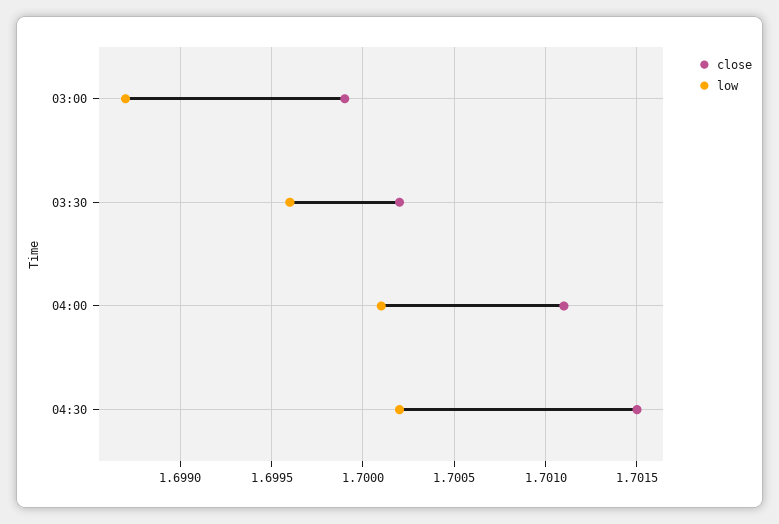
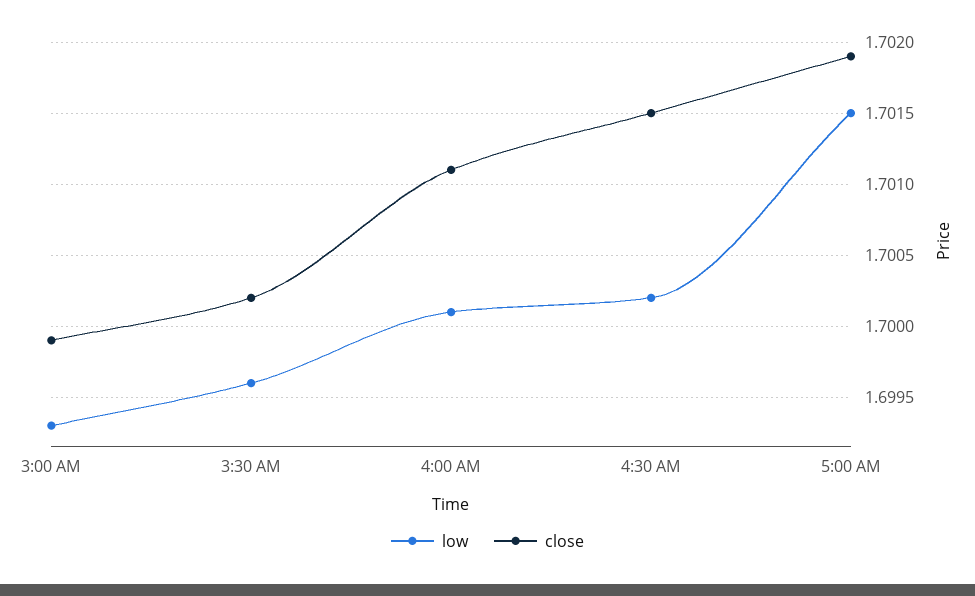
low, 03:00: 1.6987 -> 1.6993
low, 5:00 AM: none -> 1.7015
close, 5:00 AM: none -> 1.7019

